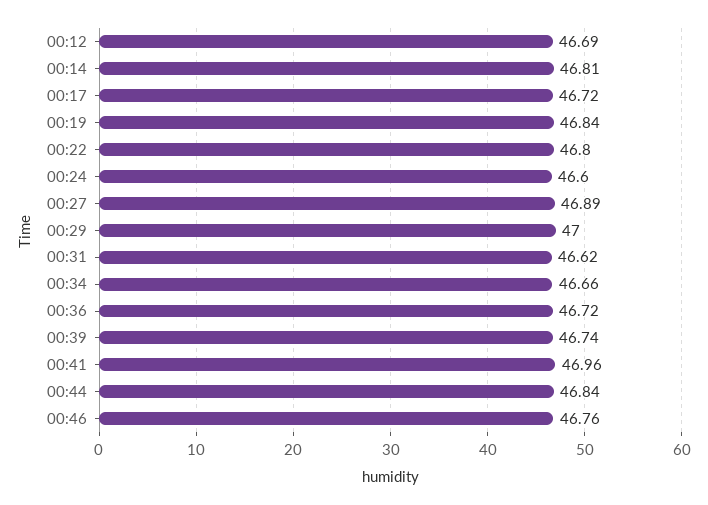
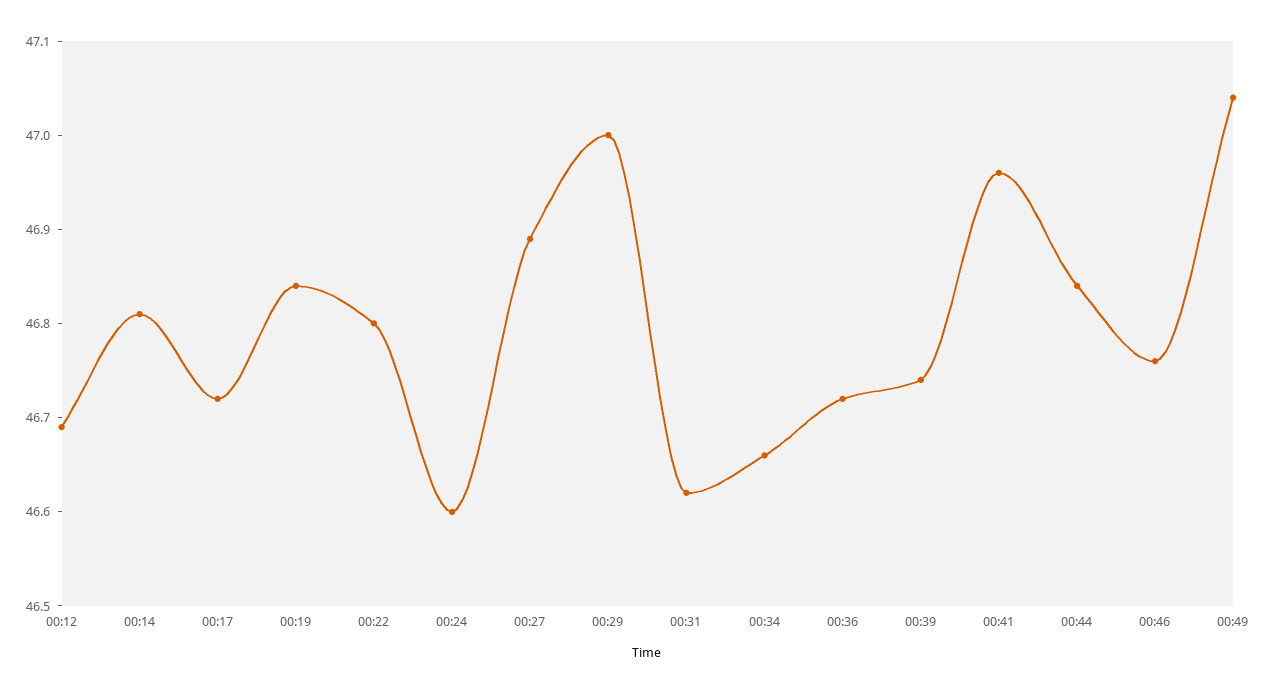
00:49: none -> 47.04

